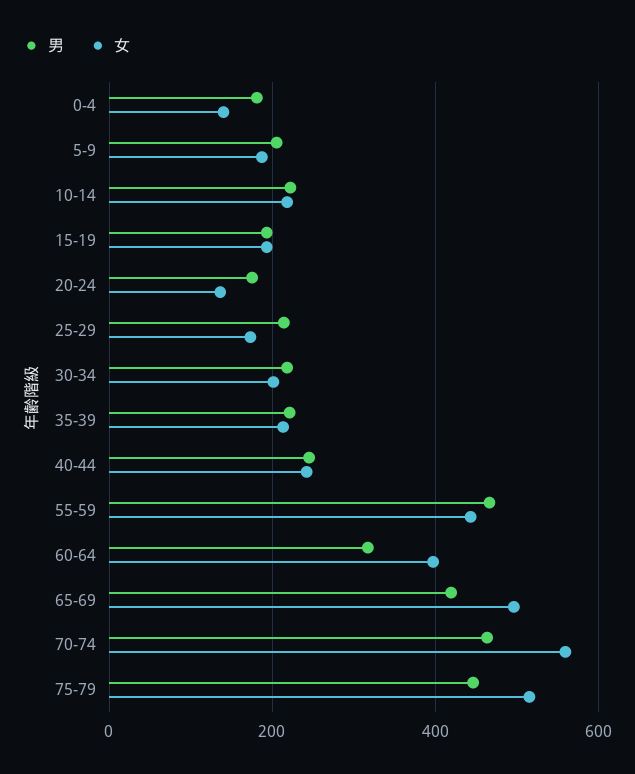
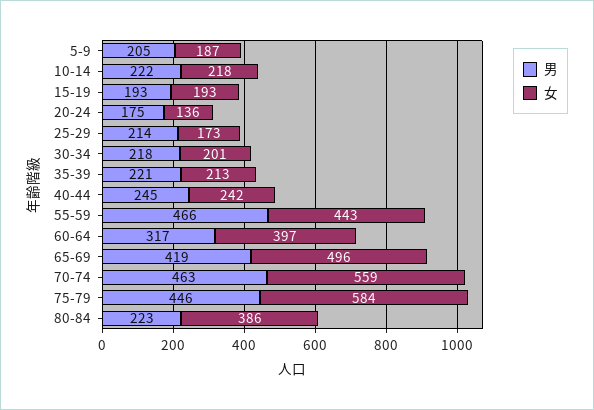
男, 0-4: 180 -> none
女, 0-4: 140 -> none
女, 75-79: 520 -> 584
男, 80-84: none -> 223
女, 80-84: none -> 386

